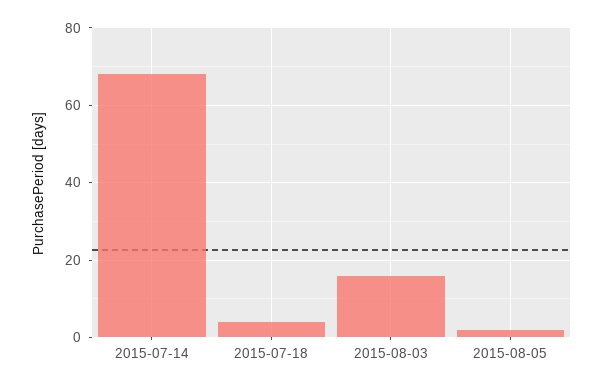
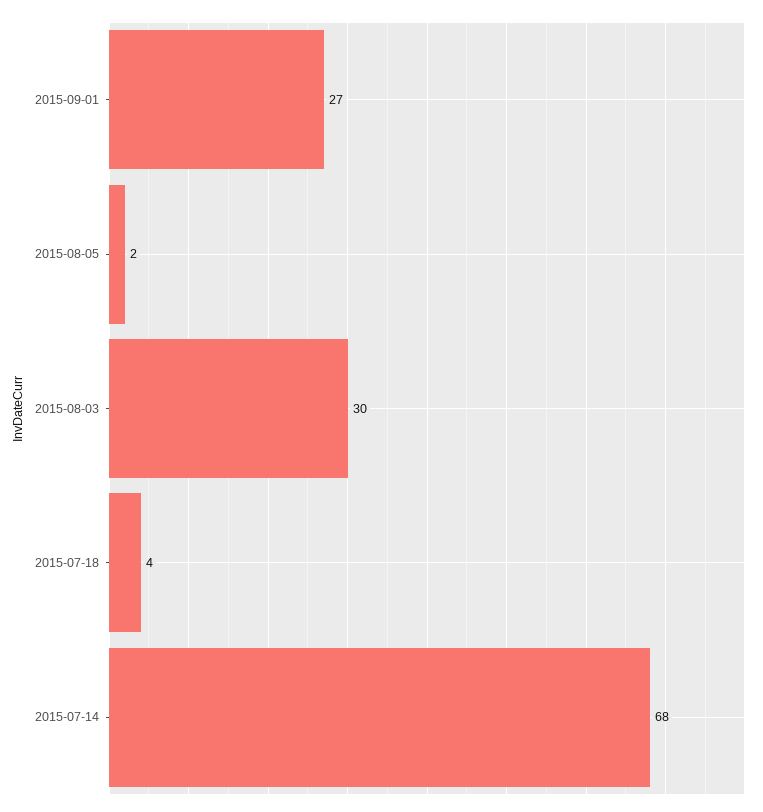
2015-08-03: 15 -> 30
2015-09-01: none -> 27

